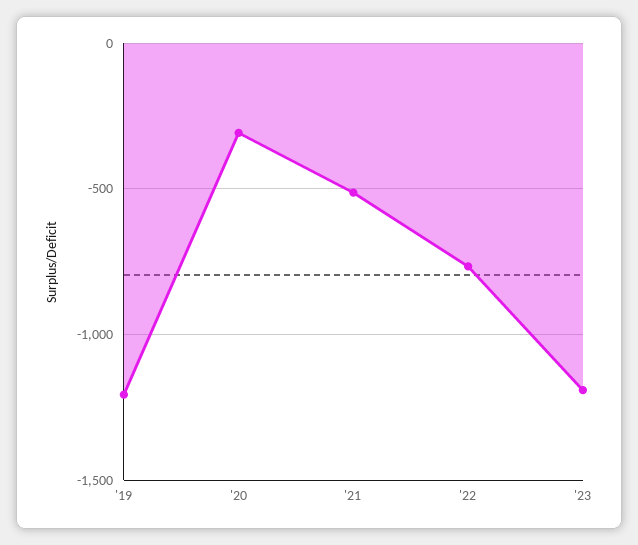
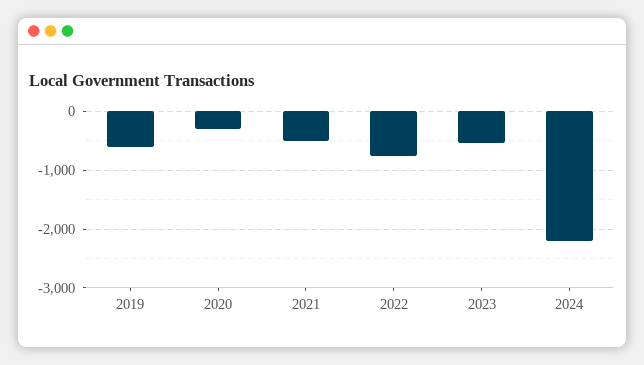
'19: -1200 -> -600
'23: -1200 -> -600
2024: none -> -2200

